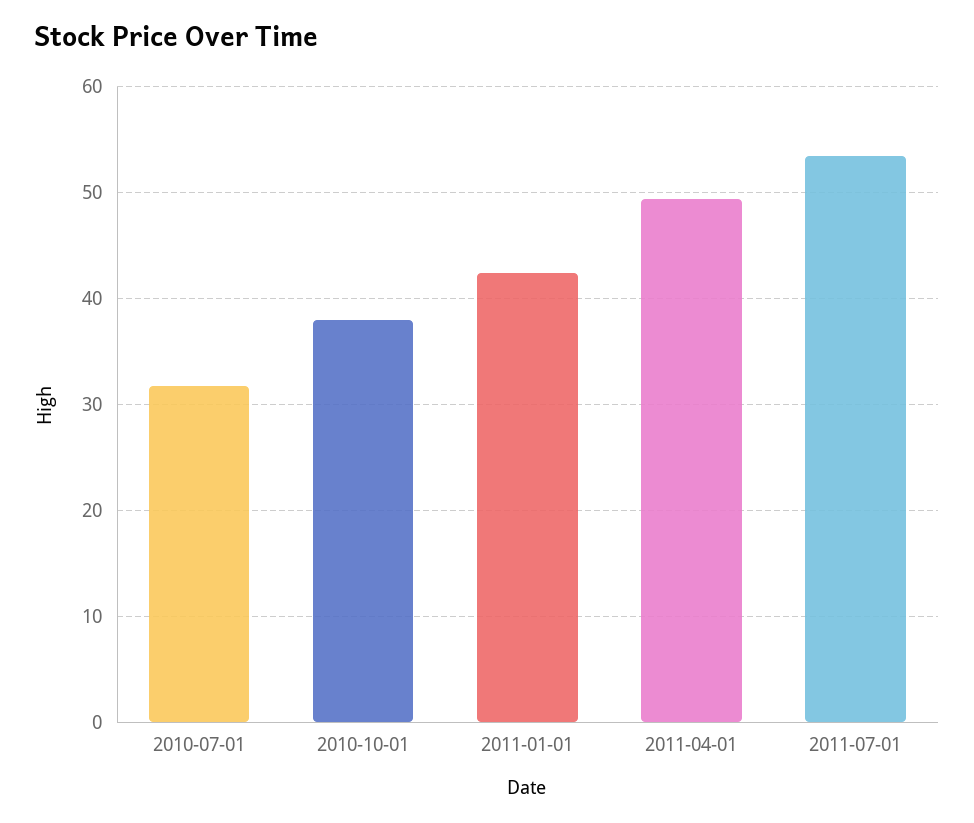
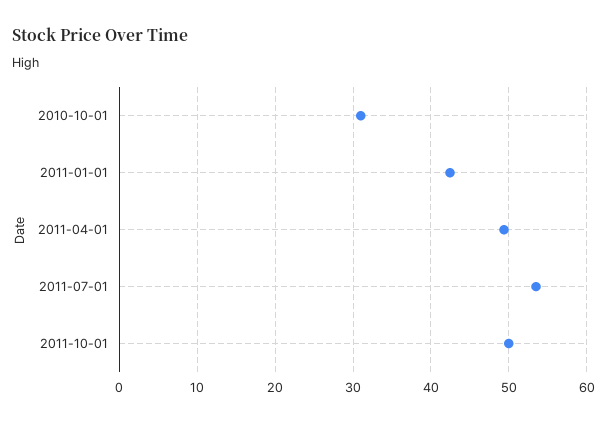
2010-07-01: 32 -> none
2010-10-01: 38 -> 31
2011-10-01: none -> 50

